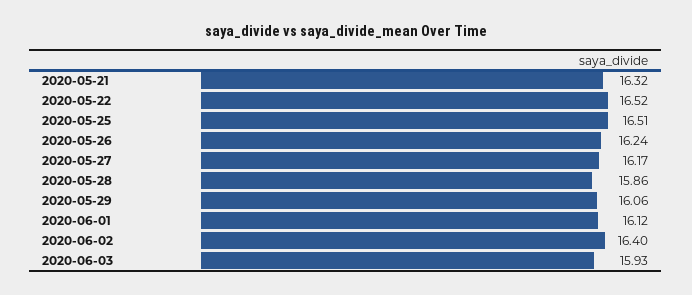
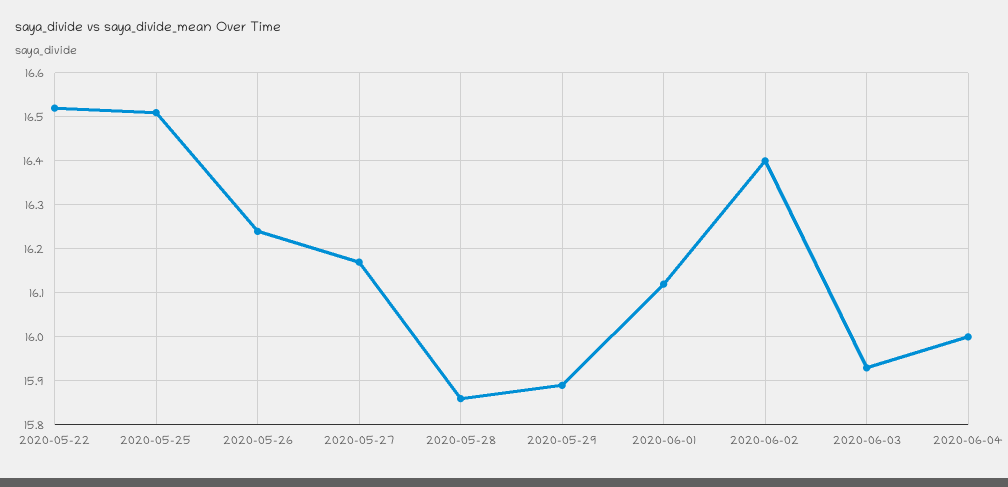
2020-05-21: 16.32 -> none
2020-05-29: 16.06 -> 15.9
2020-06-04: none -> 16

